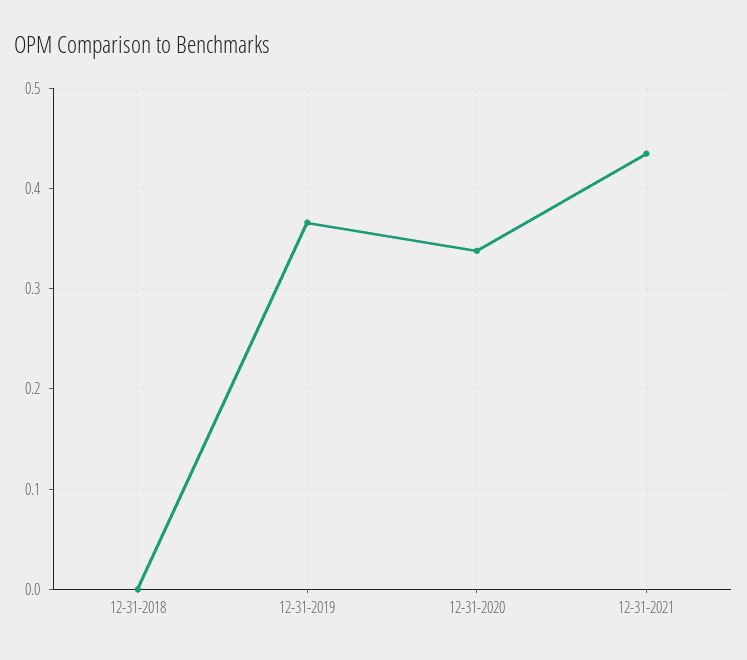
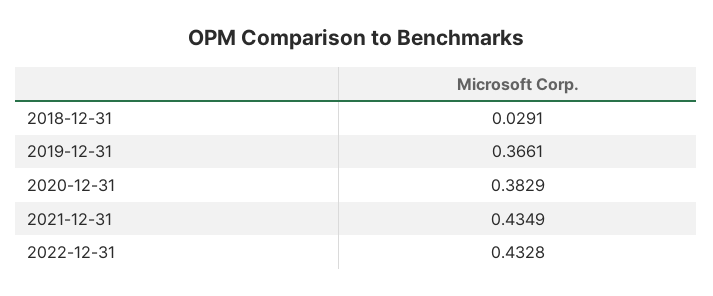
12-31-2018: 0 -> 0.0291
12-31-2020: 0.34 -> 0.3829
2022-12-31: none -> 0.4328

